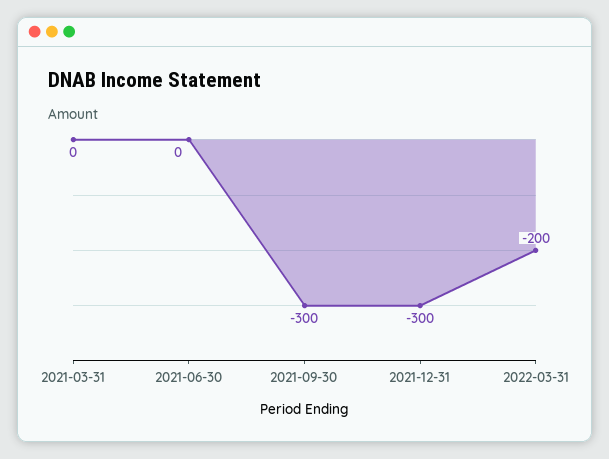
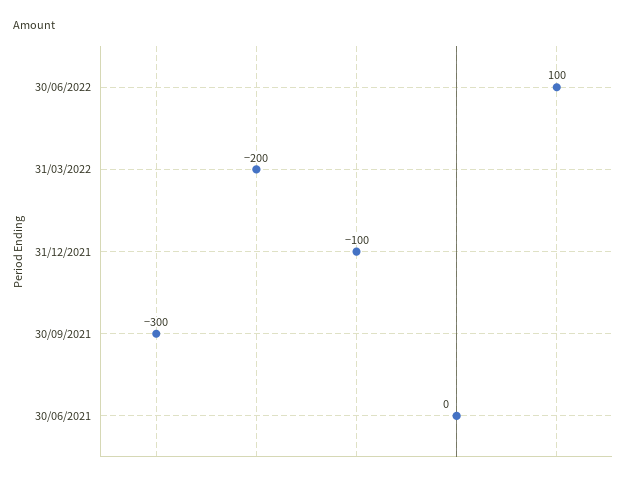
2021-03-31: 0 -> none
2021-12-31: -300 -> -100
30/06/2022: none -> 100

